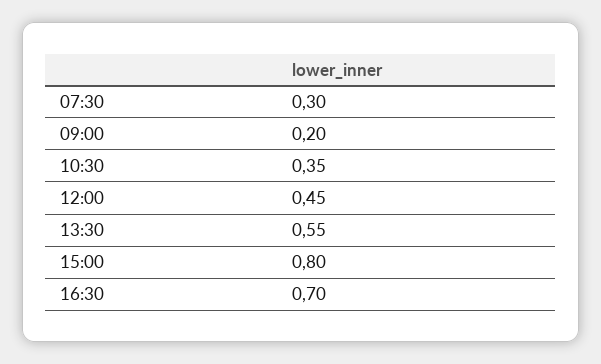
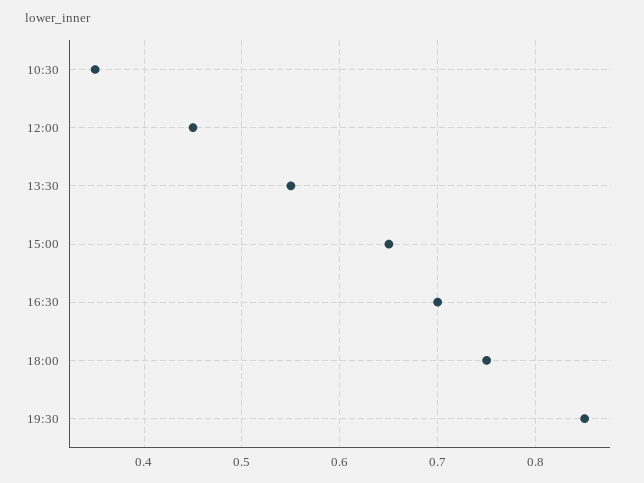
07:30: 0.3 -> none
09:00: 0.2 -> none
15:00: 0.8 -> 0.65
18:00: none -> 0.75
19:30: none -> 0.85

